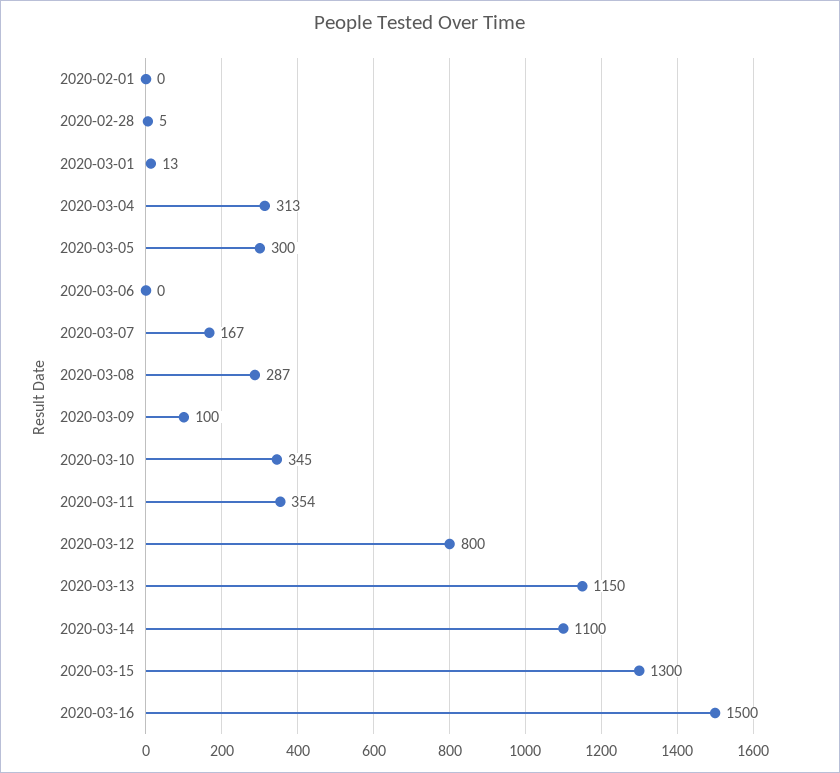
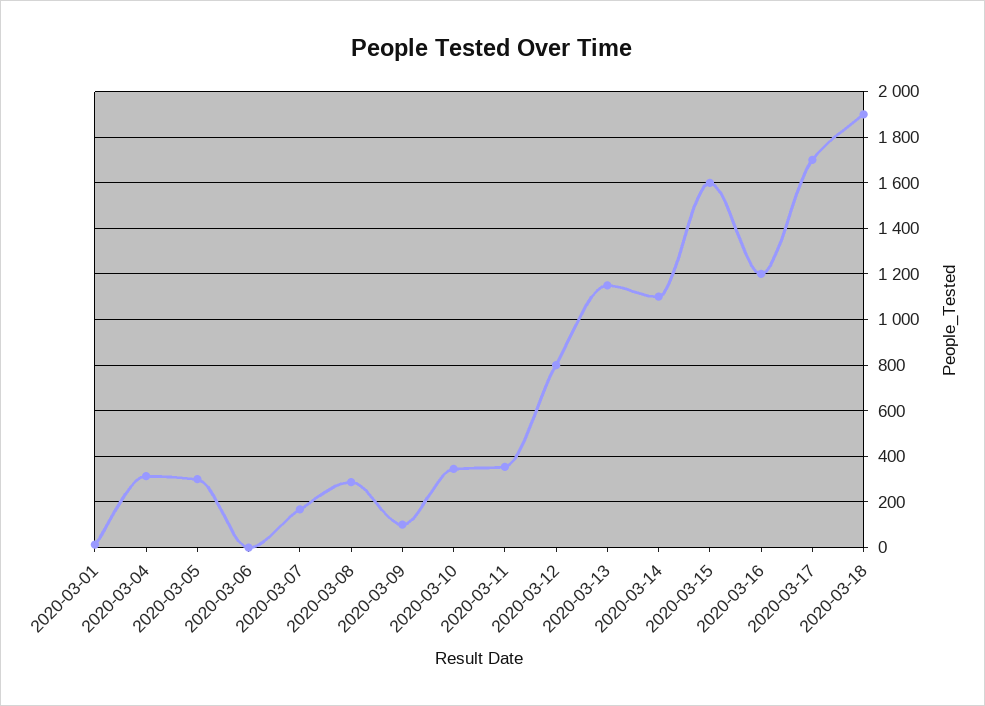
2020-02-01: 0 -> none
2020-02-28: 5 -> none
2020-03-15: 1300 -> 1600
2020-03-16: 1500 -> 1200
2020-03-17: none -> 1700
2020-03-18: none -> 1900

